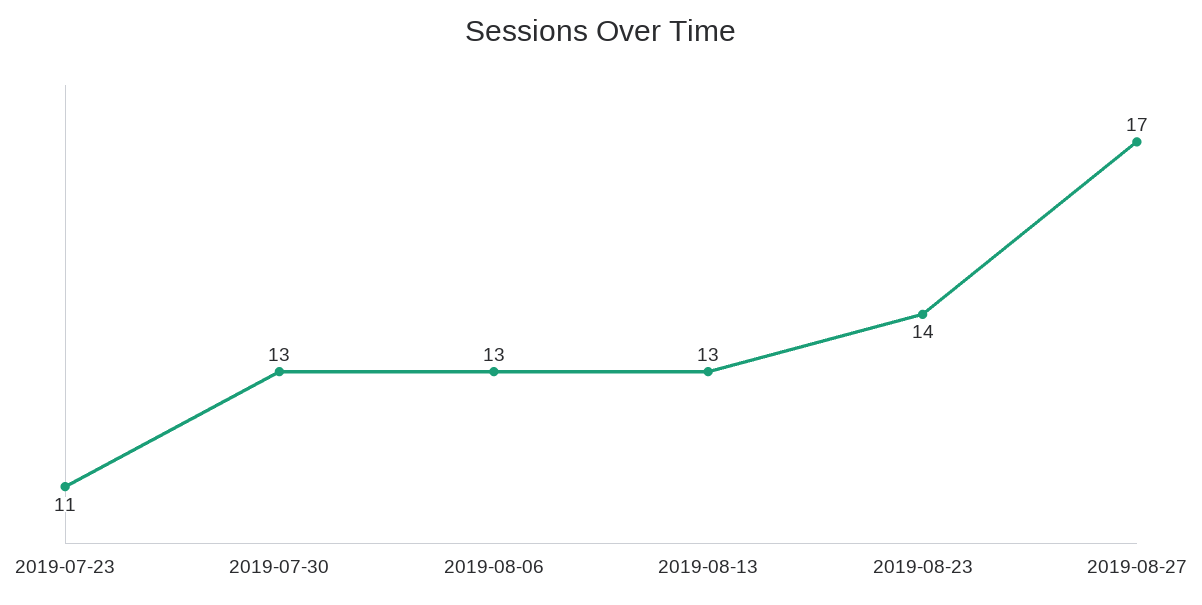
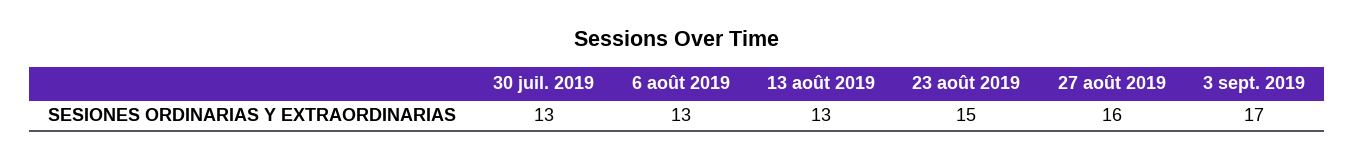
2019-07-23: 11 -> none
2019-08-23: 14 -> 15
2019-08-27: 17 -> 16
3 sept. 2019: none -> 17

